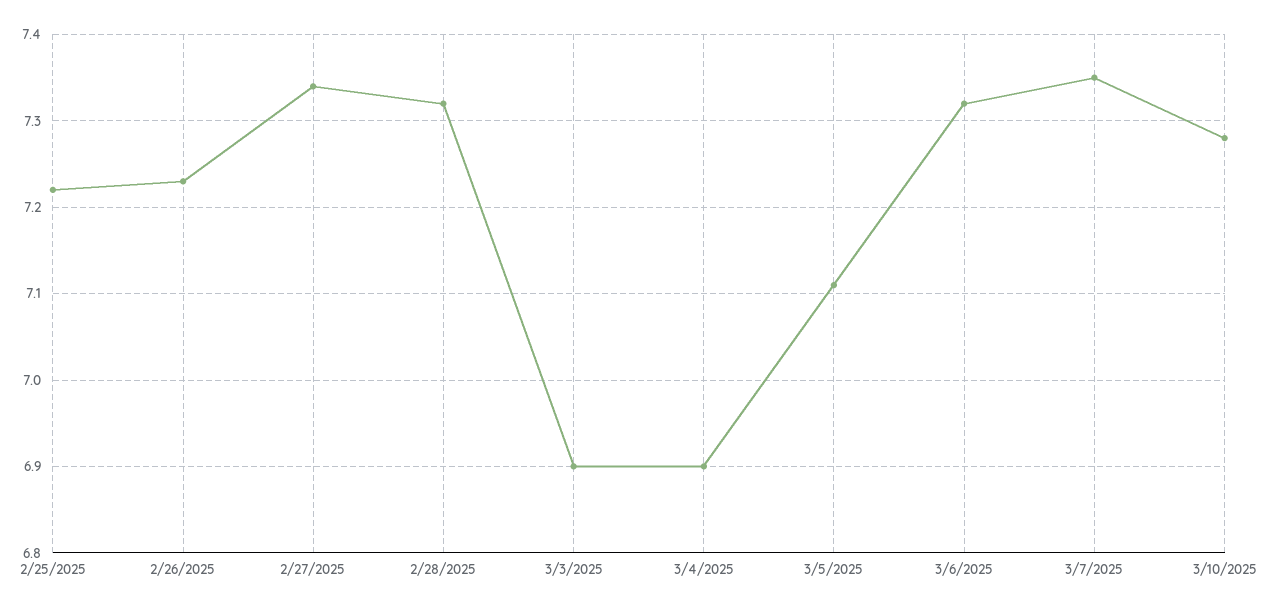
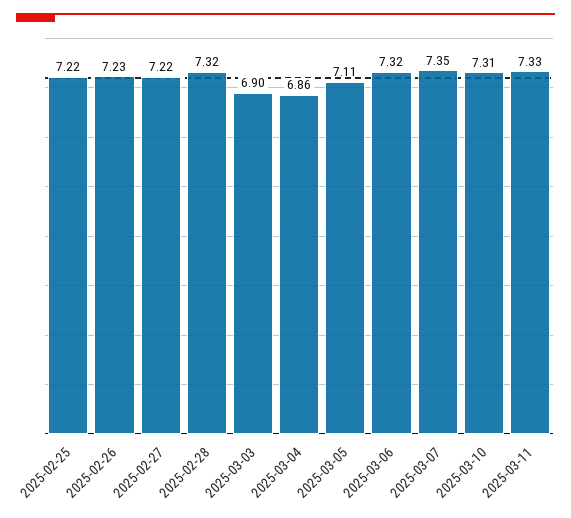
2/27/2025: 7.34 -> 7.22
3/4/2025: 6.9 -> 6.86
3/10/2025: 7.28 -> 7.31
2025-03-11: none -> 7.33

